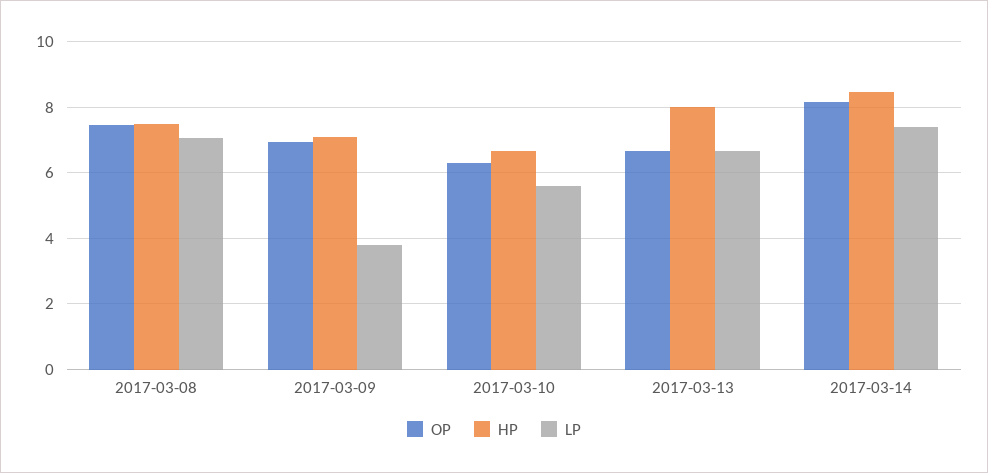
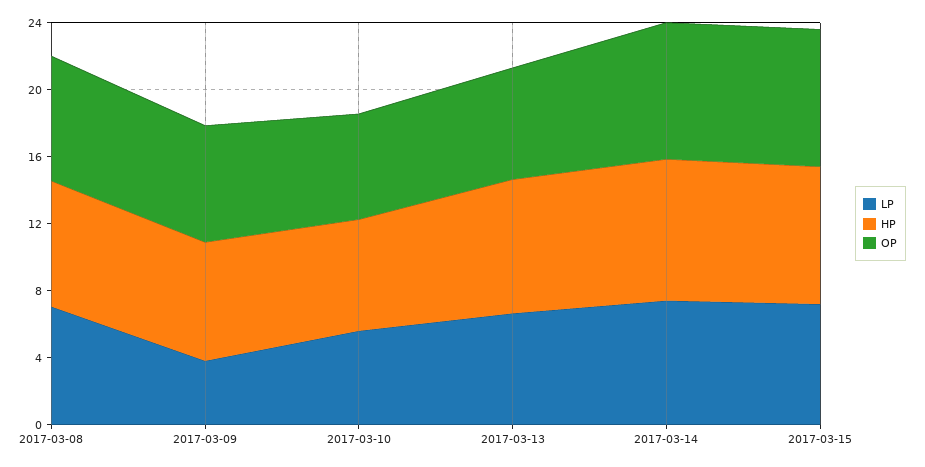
LP, 2017-03-15: none -> 7
HP, 2017-03-15: none -> 8
OP, 2017-03-15: none -> 8

